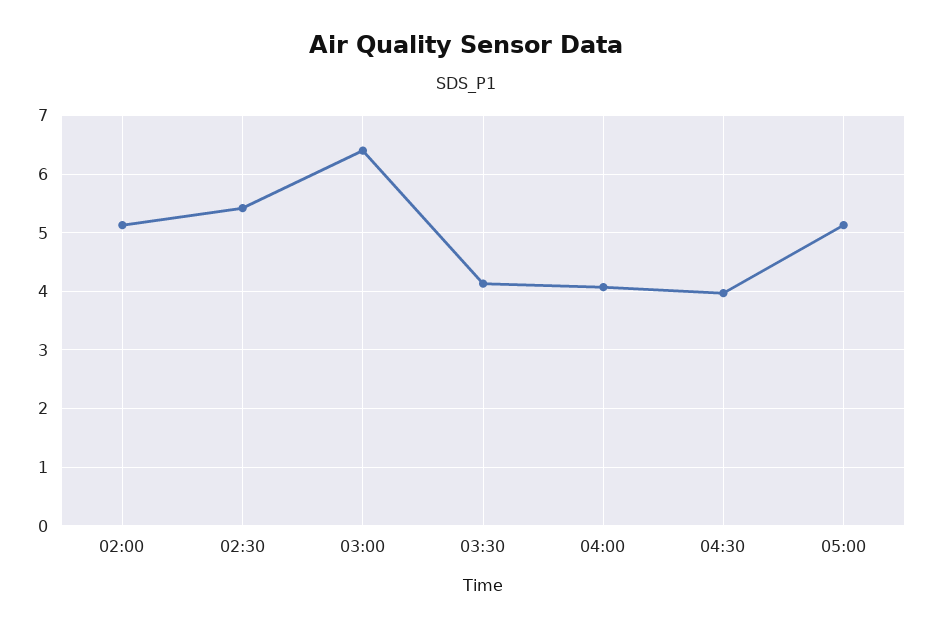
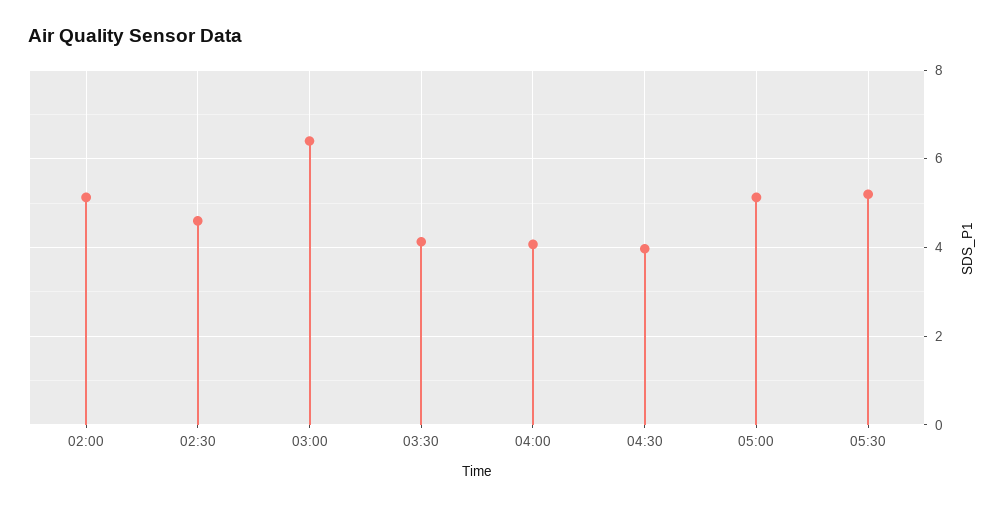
02:30: 5.4 -> 4.6
05:30: none -> 5.2

